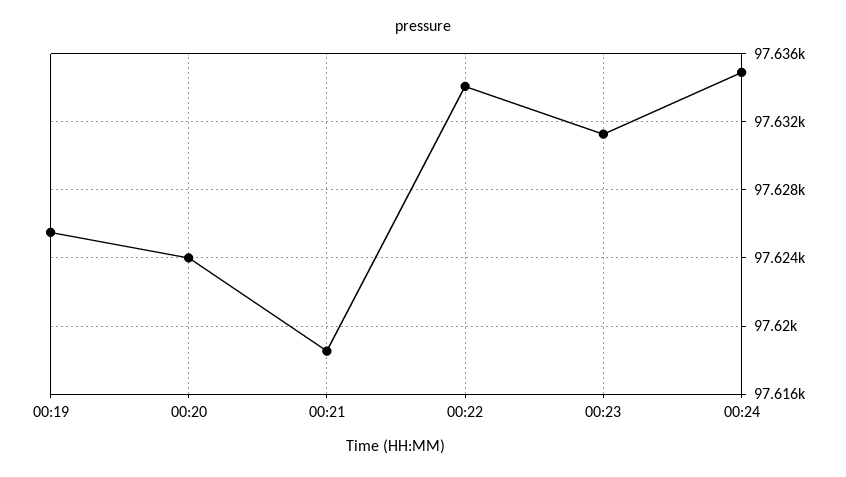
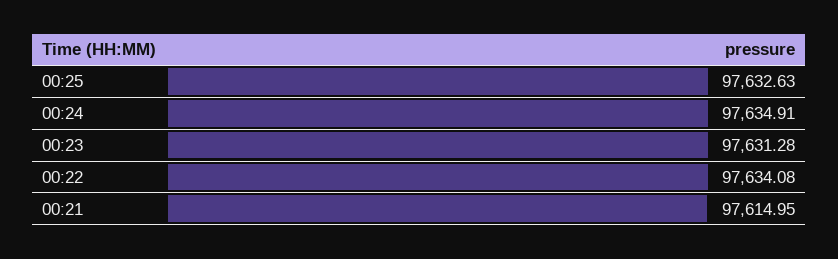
00:19: 97625.5 -> none
00:20: 97624 -> none
00:21: 97618.5 -> 97614.95
00:25: none -> 97632.63

